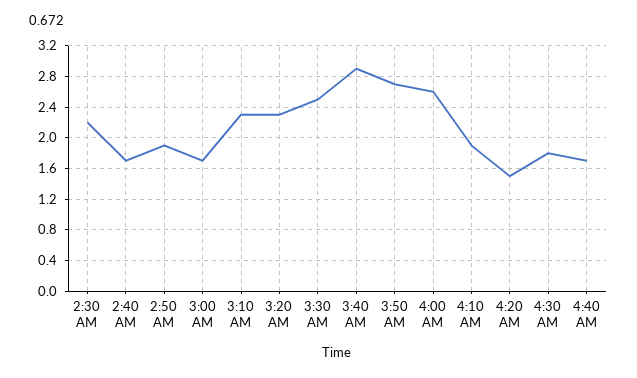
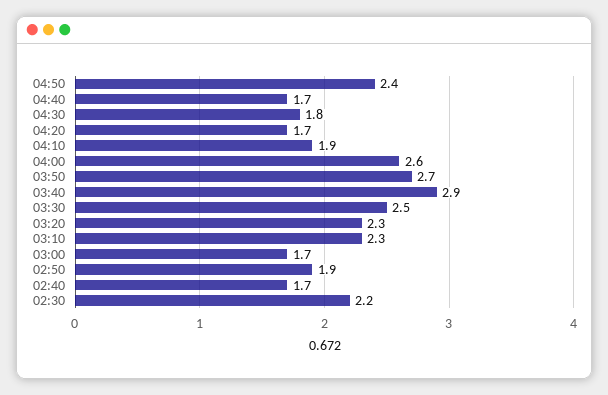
4:20 AM: 1.5 -> 1.7
04:50: none -> 2.4

